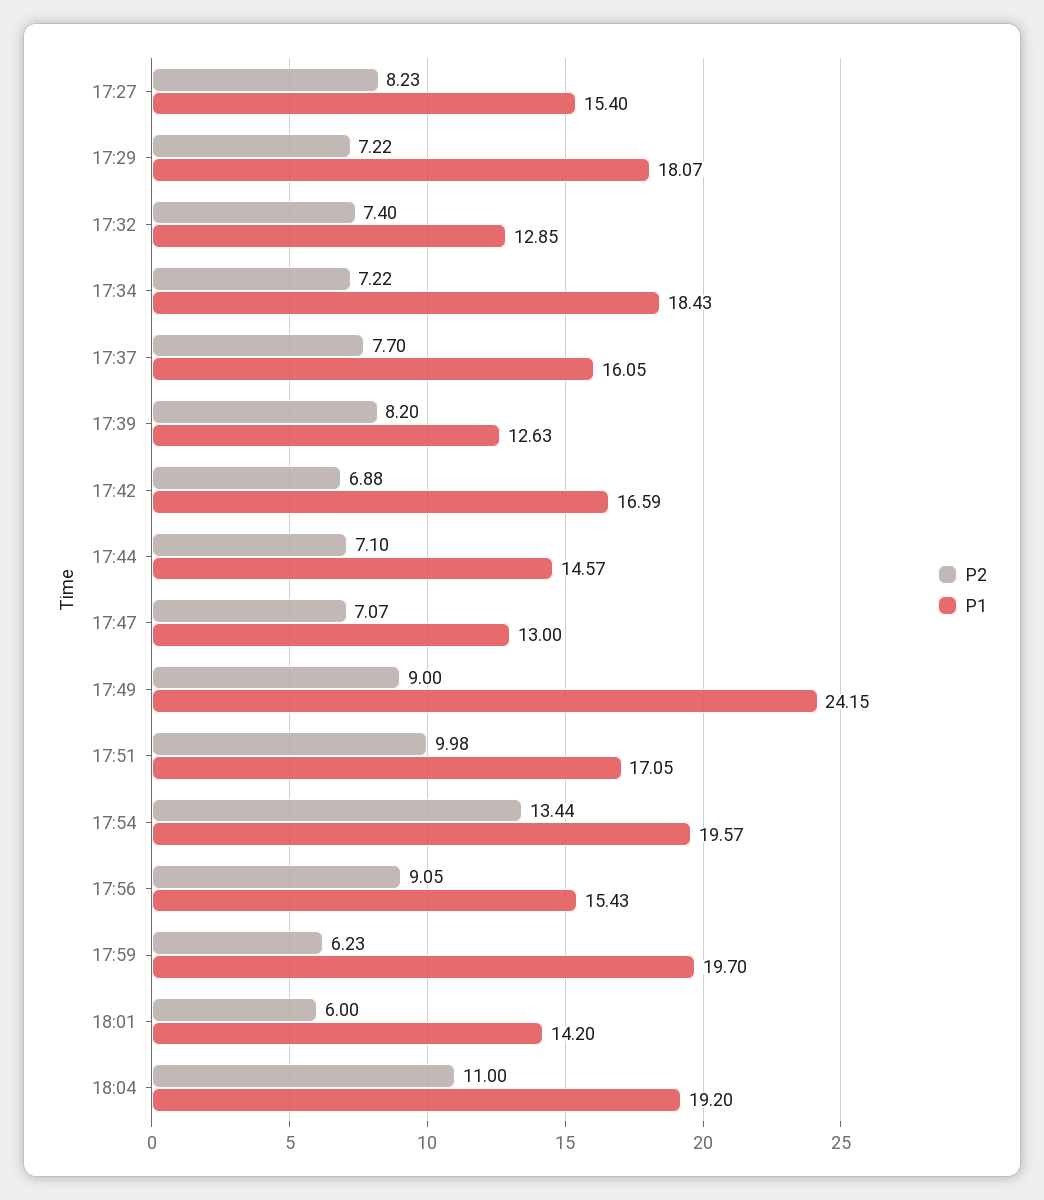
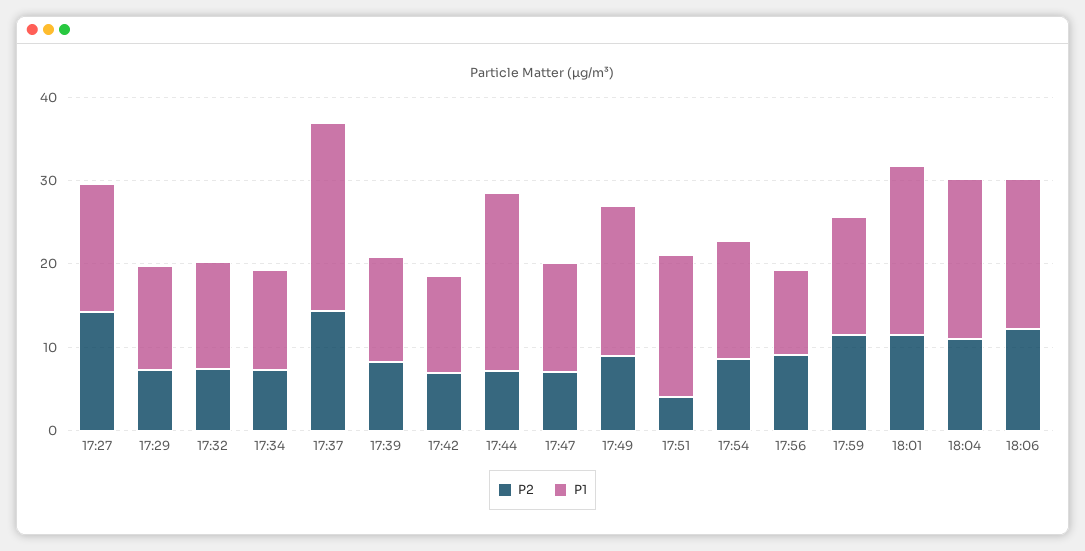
P2, 17:27: 8.23 -> 14
P1, 17:29: 18.07 -> 12
P1, 17:34: 18.43 -> 12
P2, 17:37: 7.7 -> 14
P1, 17:37: 16.05 -> 22
P1, 17:42: 16.59 -> 12
P1, 17:44: 14.57 -> 22
P1, 17:49: 24.15 -> 18
P2, 17:51: 9.98 -> 4
P2, 17:54: 13.44 -> 8
P1, 17:54: 19.57 -> 14
P1, 17:56: 15.43 -> 10
P2, 17:59: 6.23 -> 12
P1, 17:59: 19.7 -> 14
P2, 18:01: 6 -> 12
P1, 18:01: 14.2 -> 20
P2, 18:06: none -> 12
P1, 18:06: none -> 18

